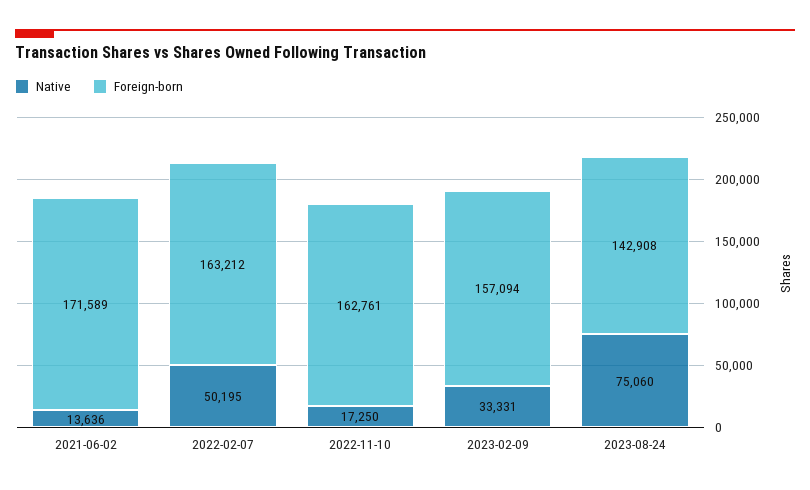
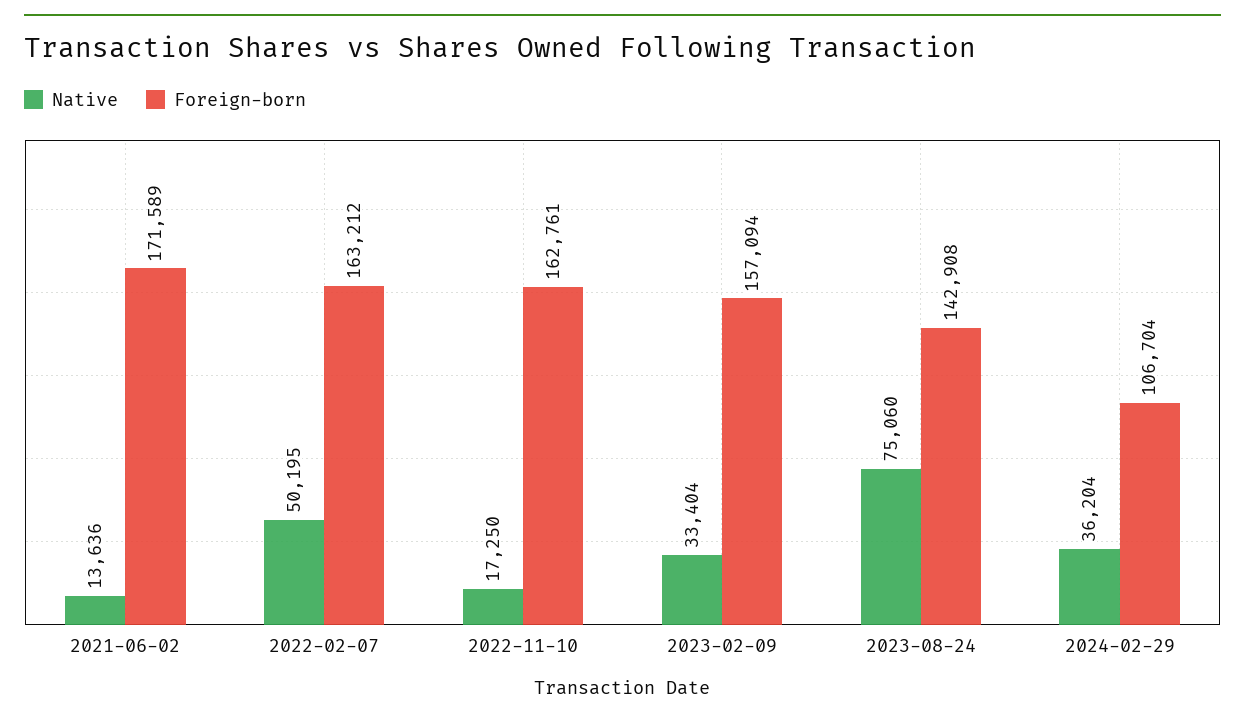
Native, 2023-02-09: 33331 -> 33404
Native, 2024-02-29: none -> 36204
Foreign-born, 2024-02-29: none -> 106704

